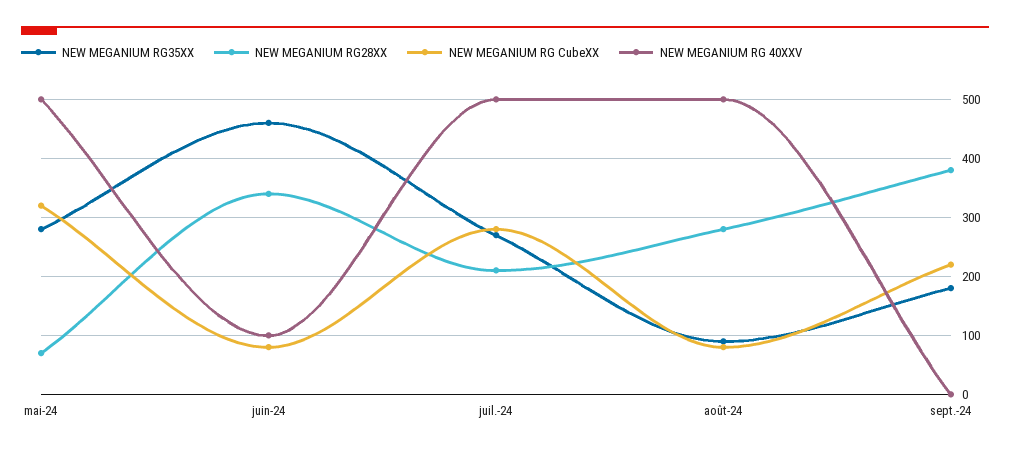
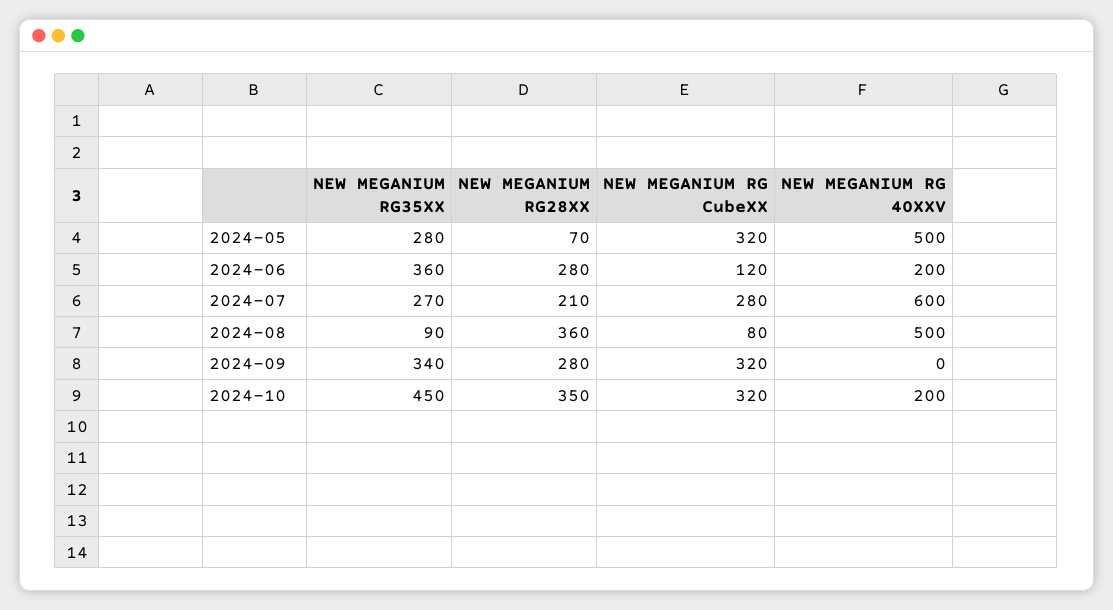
NEW MEGANIUM RG35XX, juin-24: 460 -> 360
NEW MEGANIUM RG28XX, juin-24: 340 -> 280
NEW MEGANIUM RG CubeXX, juin-24: 80 -> 120
NEW MEGANIUM RG 40XXV, juin-24: 100 -> 200
NEW MEGANIUM RG 40XXV, juil.-24: 500 -> 600
NEW MEGANIUM RG28XX, août-24: 280 -> 360
NEW MEGANIUM RG35XX, sept.-24: 180 -> 340
NEW MEGANIUM RG28XX, sept.-24: 380 -> 280
NEW MEGANIUM RG CubeXX, sept.-24: 220 -> 320
NEW MEGANIUM RG35XX, 2024-10: none -> 450
NEW MEGANIUM RG28XX, 2024-10: none -> 350
NEW MEGANIUM RG CubeXX, 2024-10: none -> 320
NEW MEGANIUM RG 40XXV, 2024-10: none -> 200

